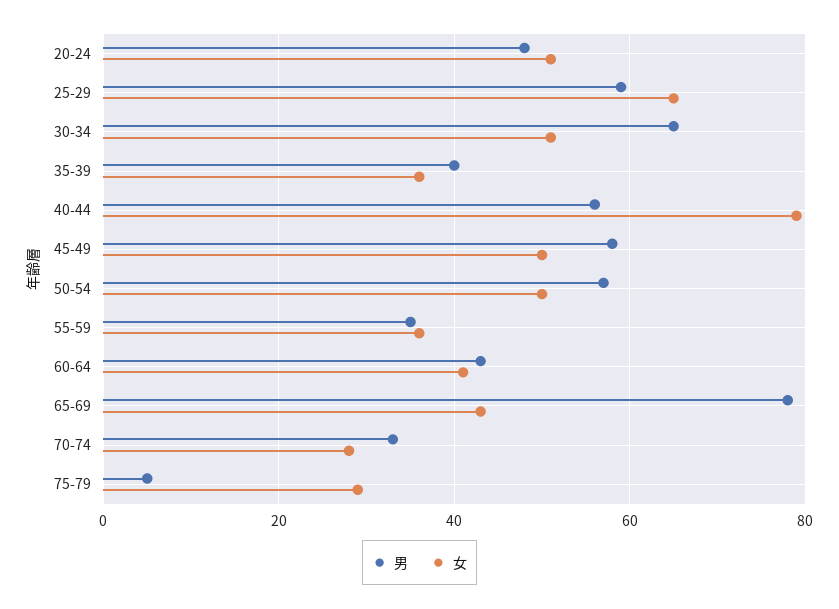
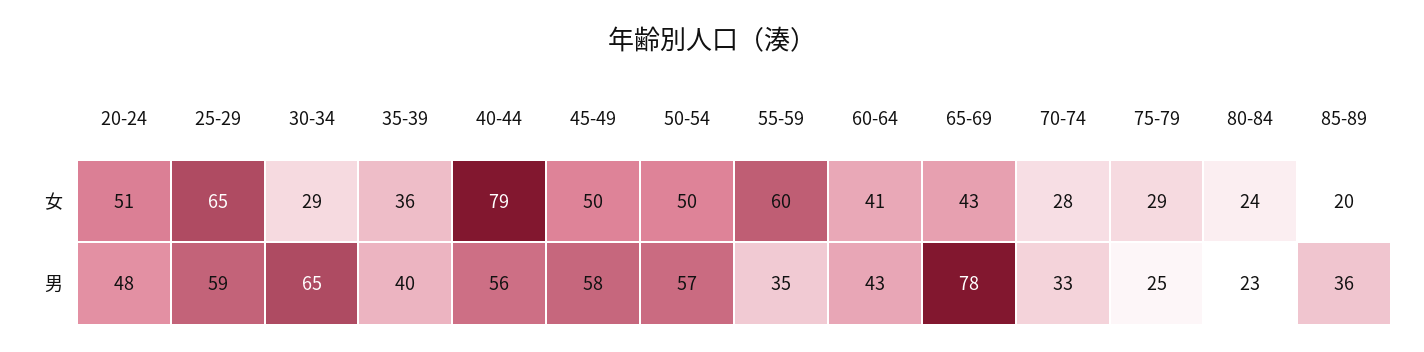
女, 30-34: 50 -> 29
女, 55-59: 35 -> 60
男, 75-79: 5 -> 25
女, 80-84: none -> 24
女, 85-89: none -> 20
男, 80-84: none -> 23
男, 85-89: none -> 36

